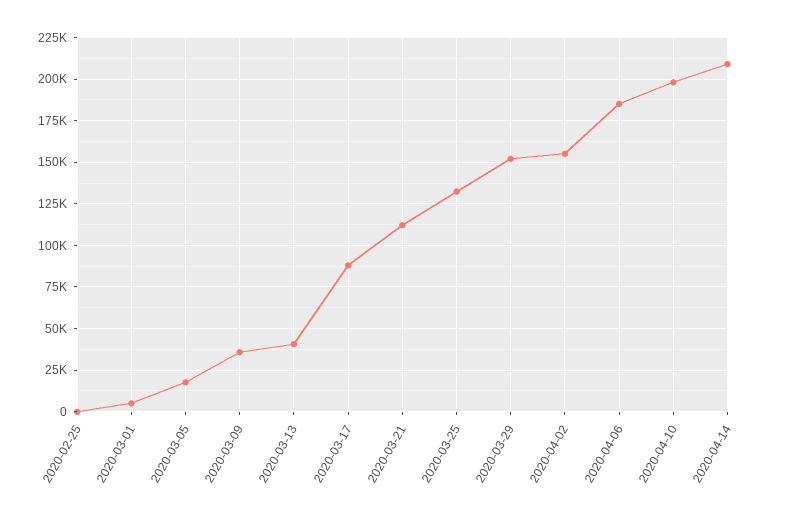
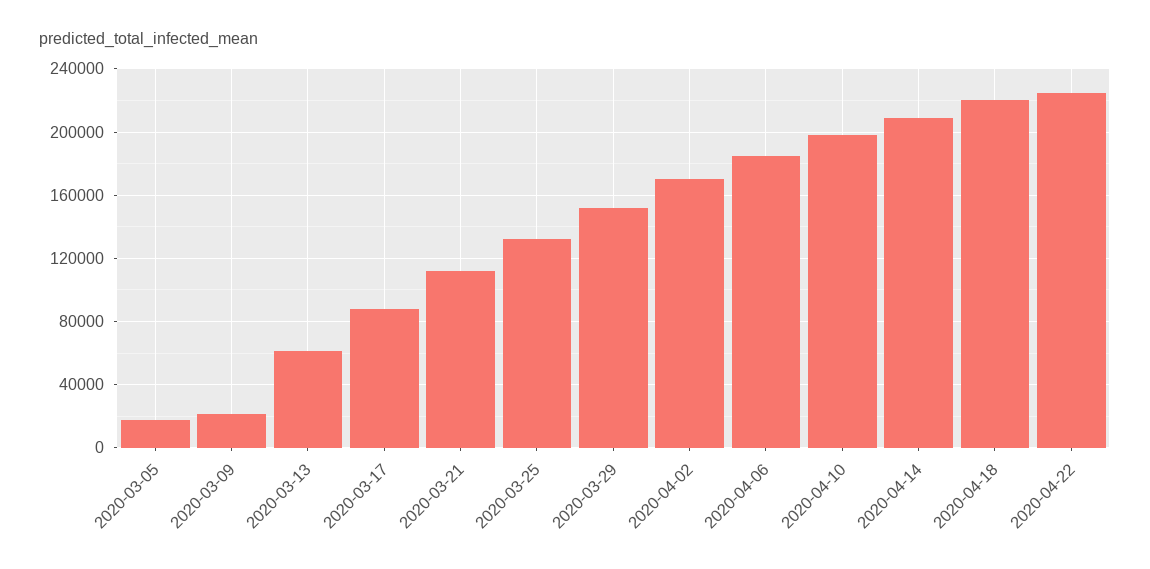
2020-02-25: 0 -> none
2020-03-01: 5000 -> none
2020-03-09: 35000 -> 20000
2020-03-13: 40000 -> 60000
2020-04-02: 155000 -> 170000
2020-04-18: none -> 220000
2020-04-22: none -> 225000

